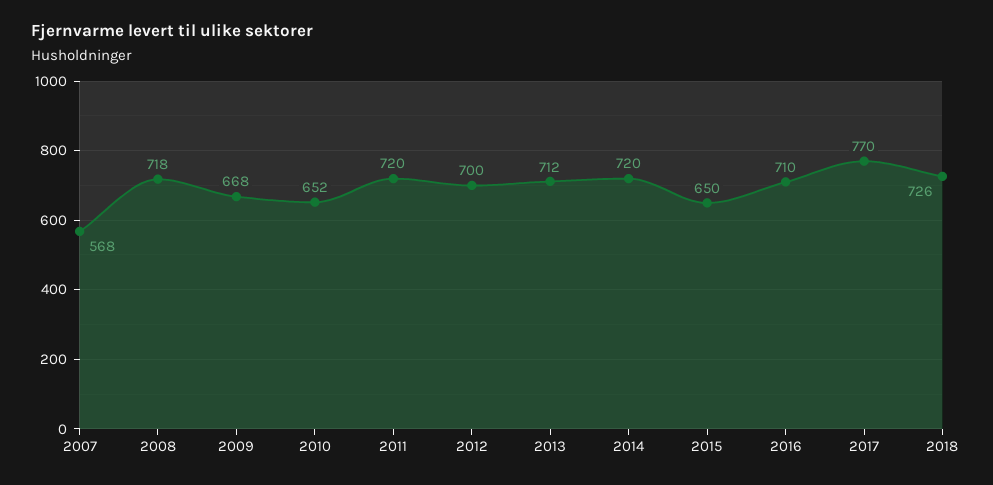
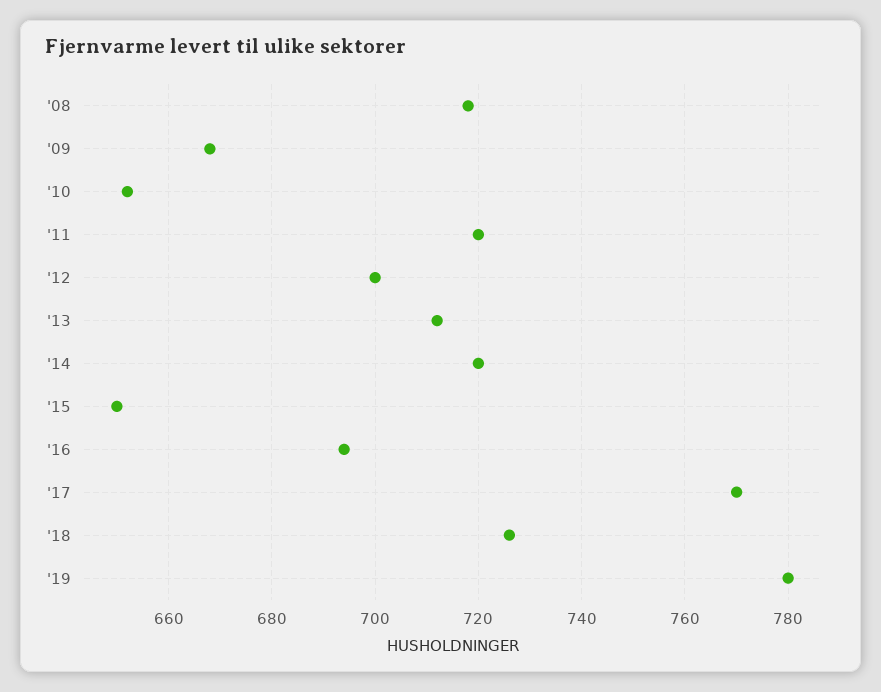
2007: 568 -> none
2016: 710 -> 695
'19: none -> 780

